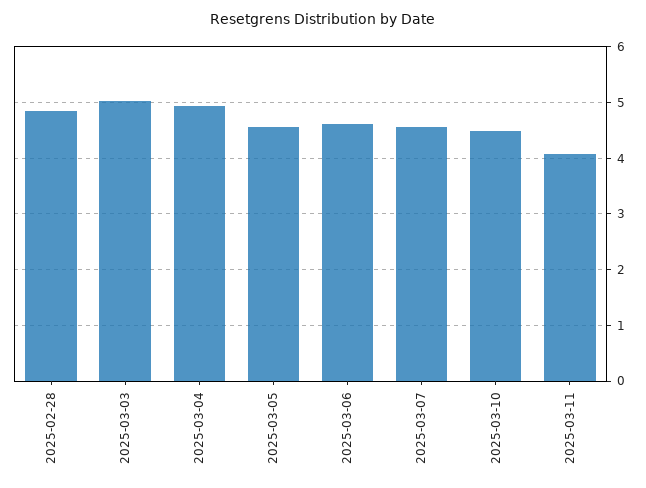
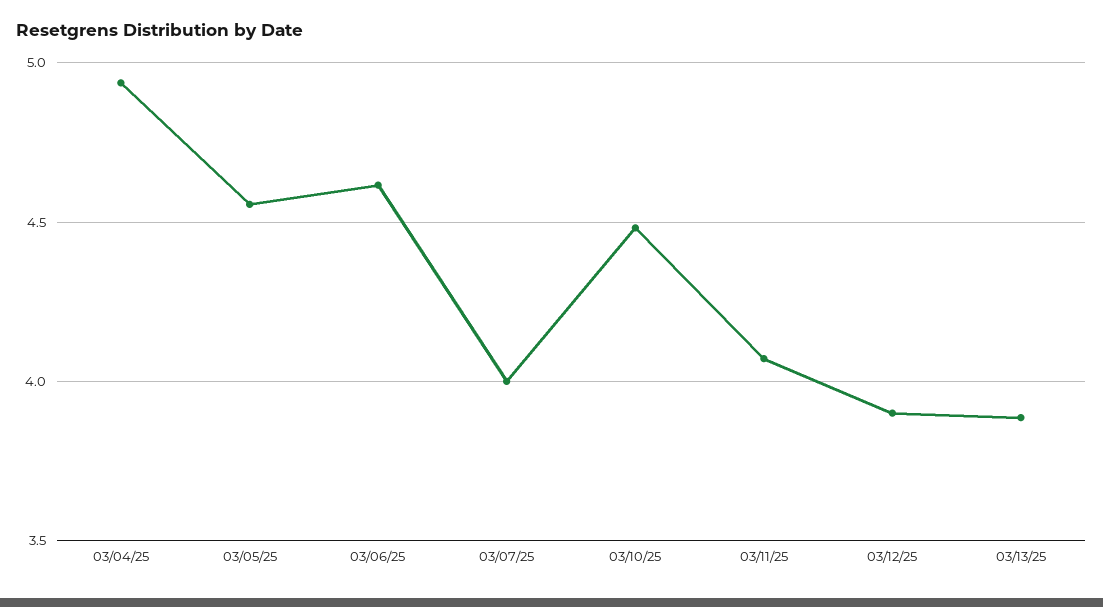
2025-02-28: 4.8 -> none
2025-03-03: 5 -> none
2025-03-07: 4.6 -> 4
03/12/25: none -> 3.9
03/13/25: none -> 3.9

